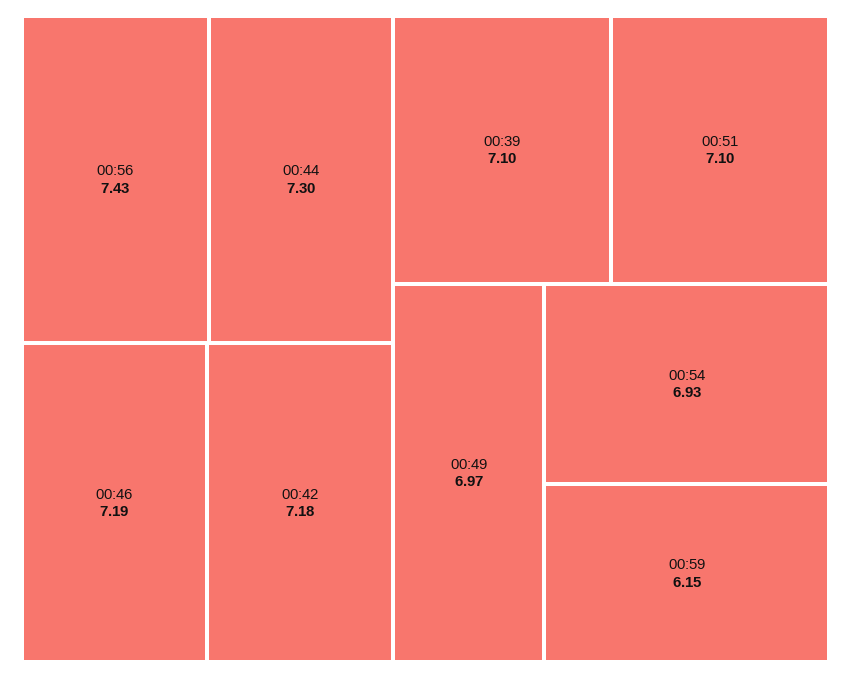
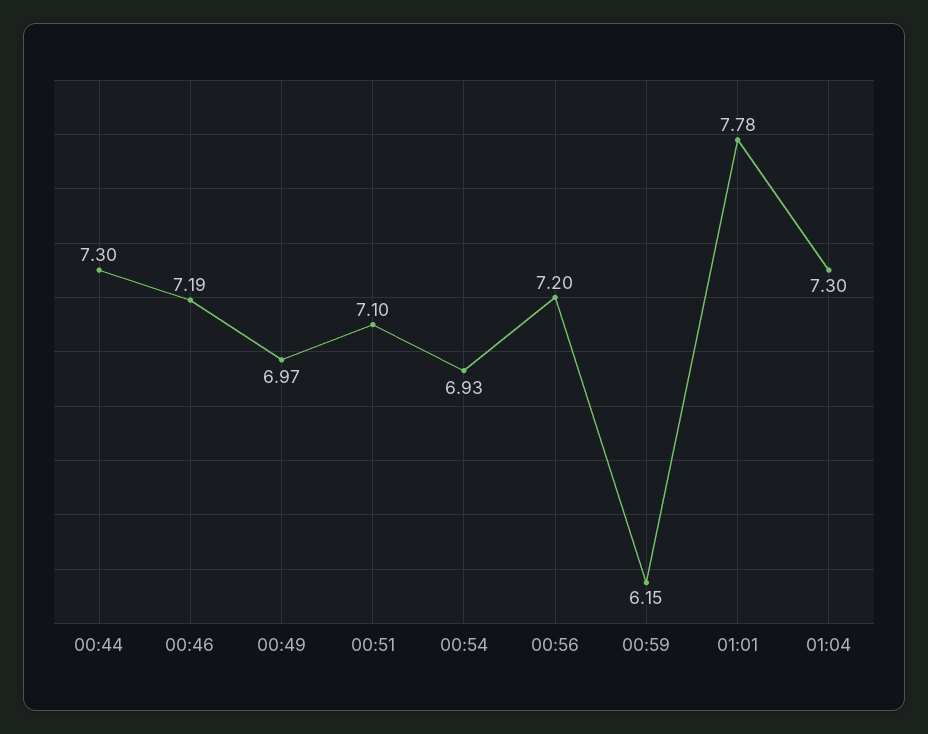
00:56: 7.43 -> 7.2
00:42: 7.18 -> none
00:39: 7.1 -> none
01:01: none -> 7.78
01:04: none -> 7.3

